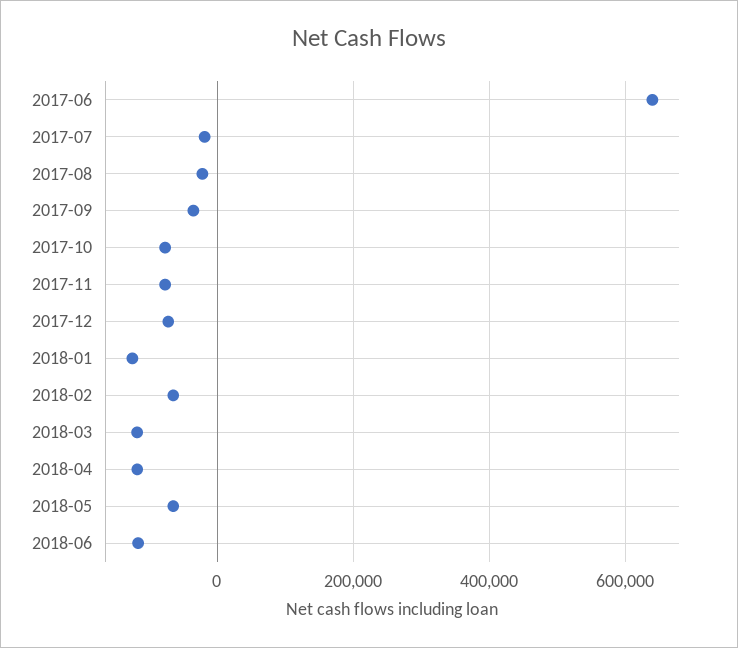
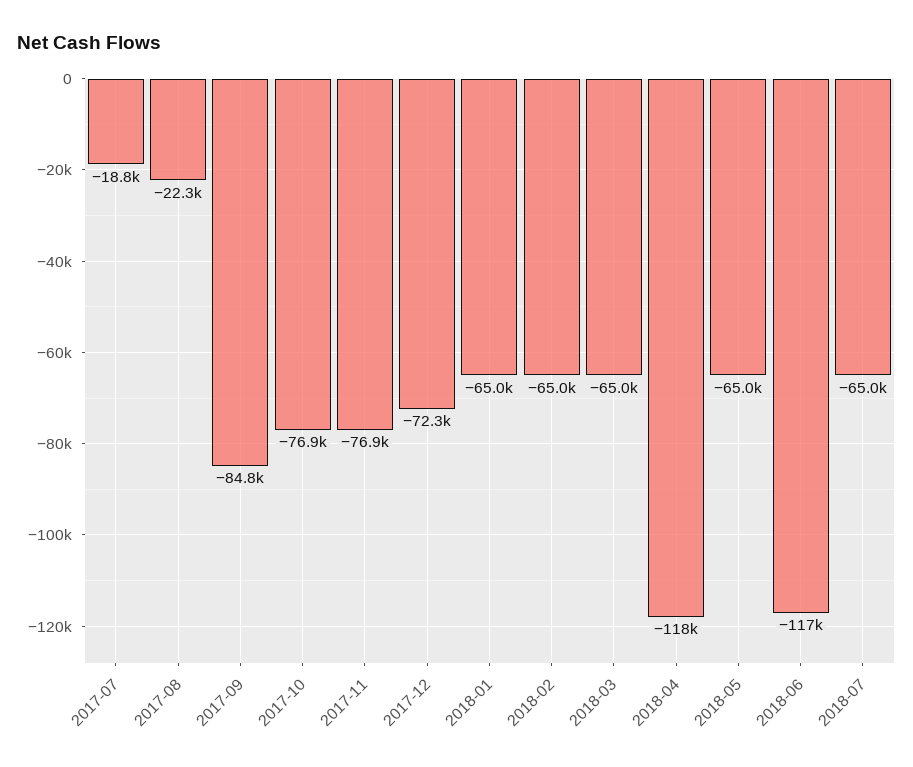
2017-06: 640000 -> none
2017-09: -40000 -> -84800
2018-01: -120000 -> -65000
2018-03: -120000 -> -65000
2018-07: none -> -65000

